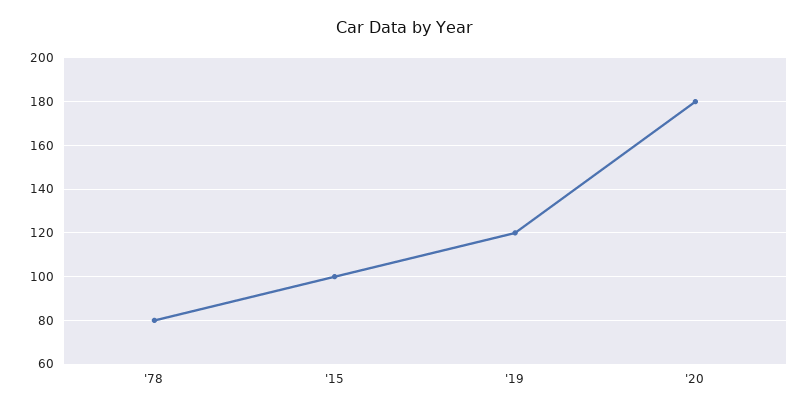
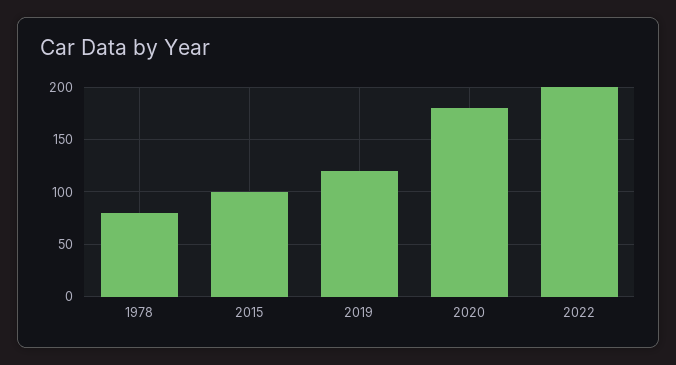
2022: none -> 200

